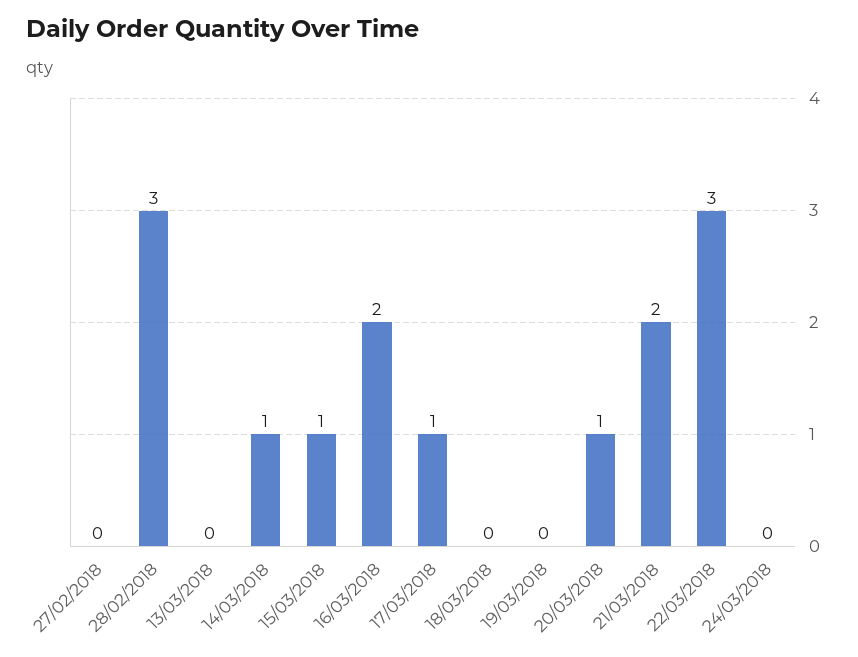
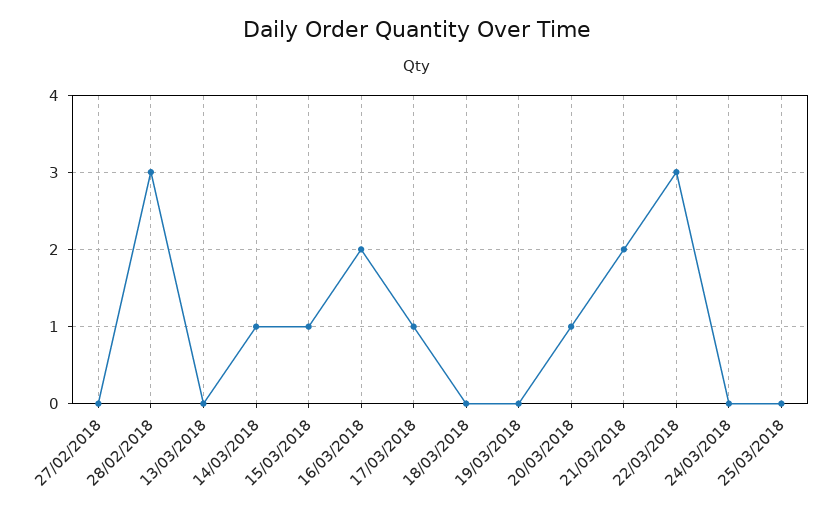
25/03/2018: none -> 0

